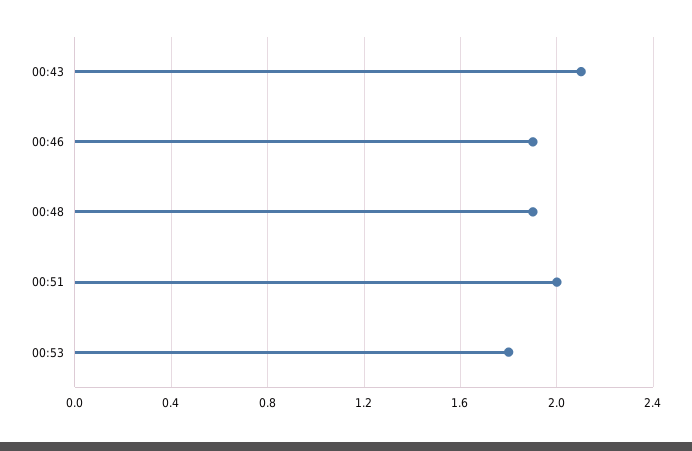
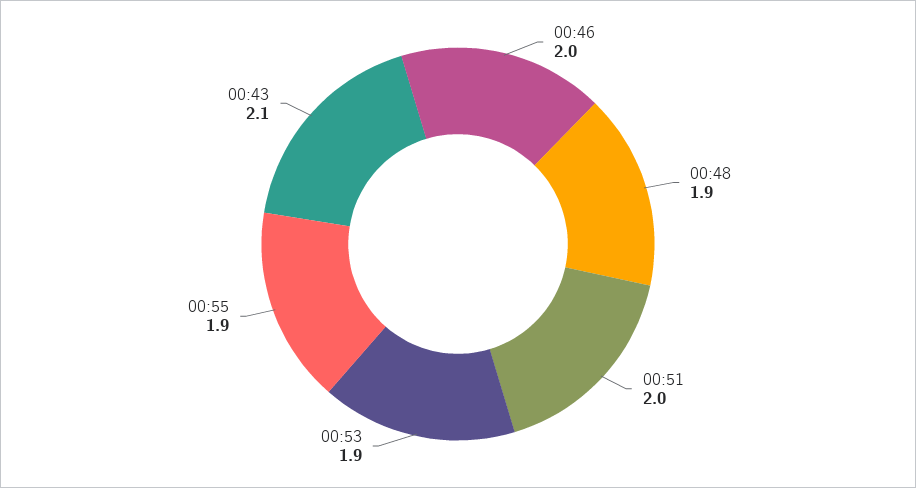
00:46: 1.9 -> 2
00:53: 1.8 -> 1.9
00:55: none -> 1.9

